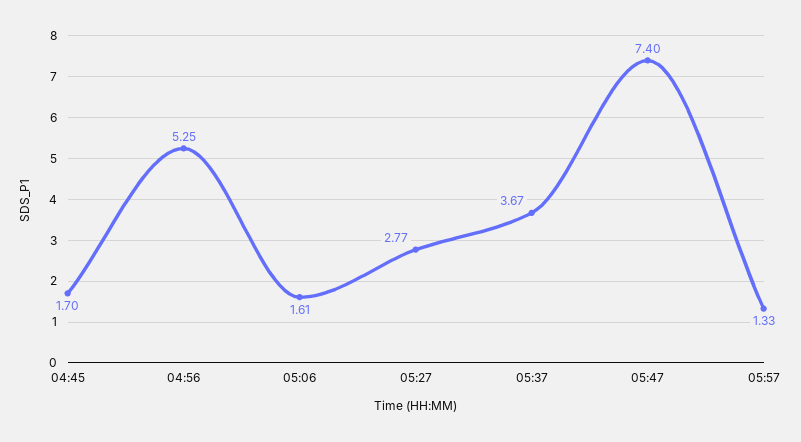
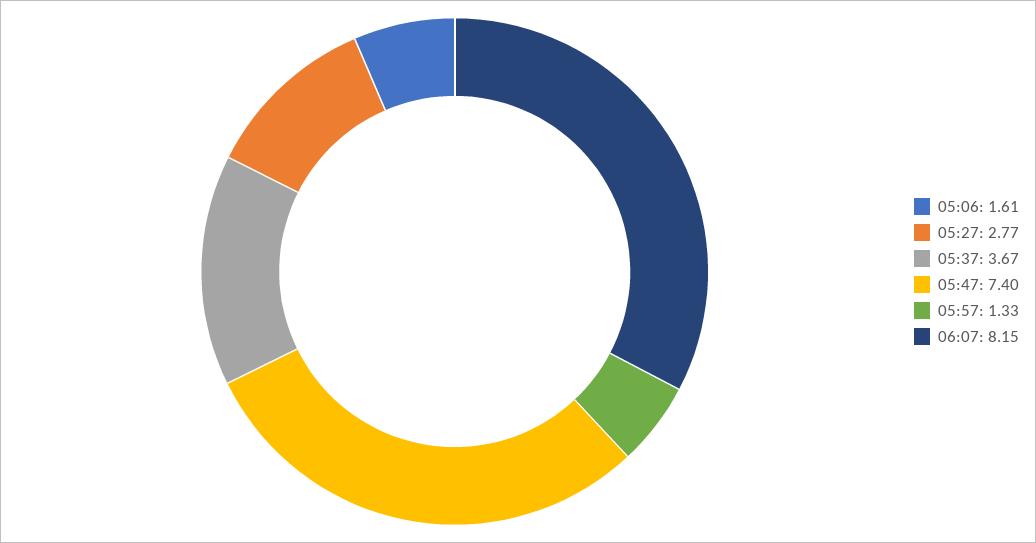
04:45: 1.7 -> none
04:56: 5.25 -> none
06:07: none -> 8.15

